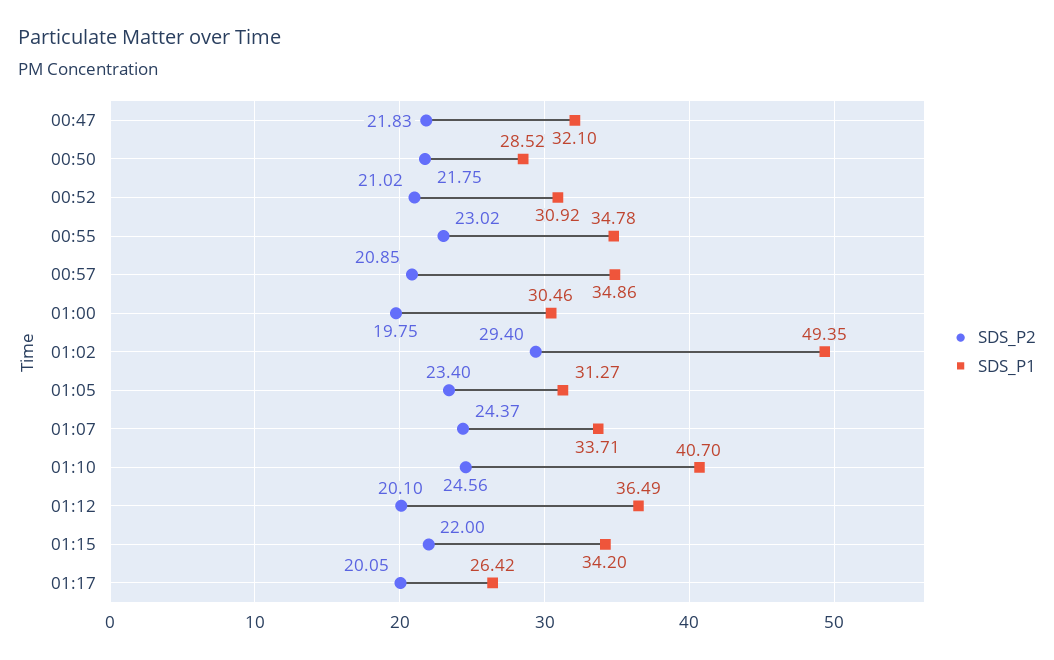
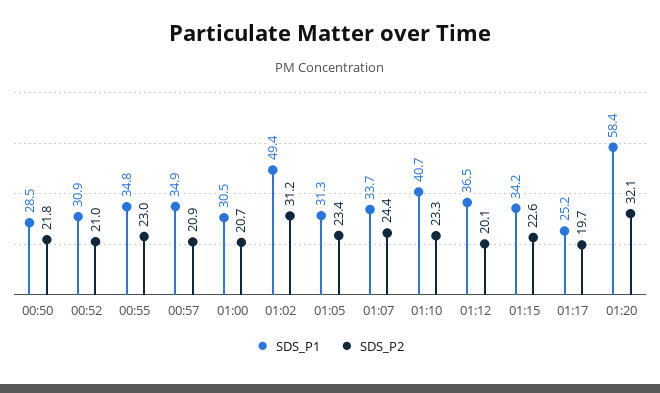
SDS_P2, 00:47: 21.83 -> none
SDS_P1, 00:47: 32.1 -> none
SDS_P2, 01:00: 19.75 -> 20.7
SDS_P2, 01:02: 29.4 -> 31.2
SDS_P2, 01:10: 24.56 -> 23.3
SDS_P2, 01:15: 22 -> 22.6
SDS_P2, 01:17: 20.05 -> 19.7
SDS_P1, 01:17: 26.42 -> 25.2
SDS_P1, 01:20: none -> 58.4
SDS_P2, 01:20: none -> 32.1

